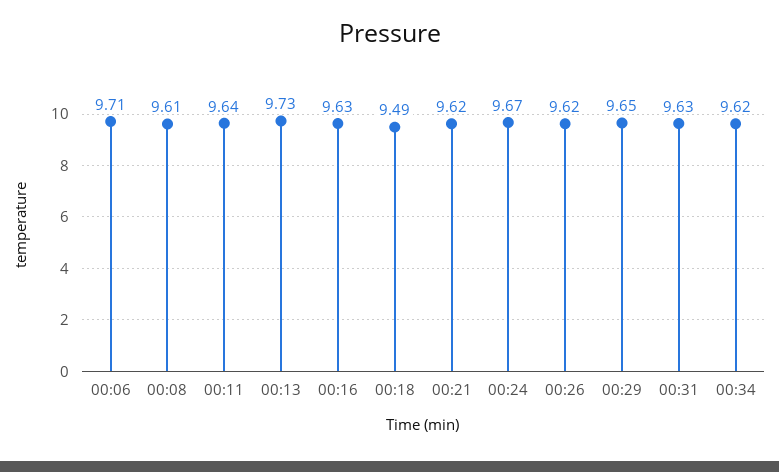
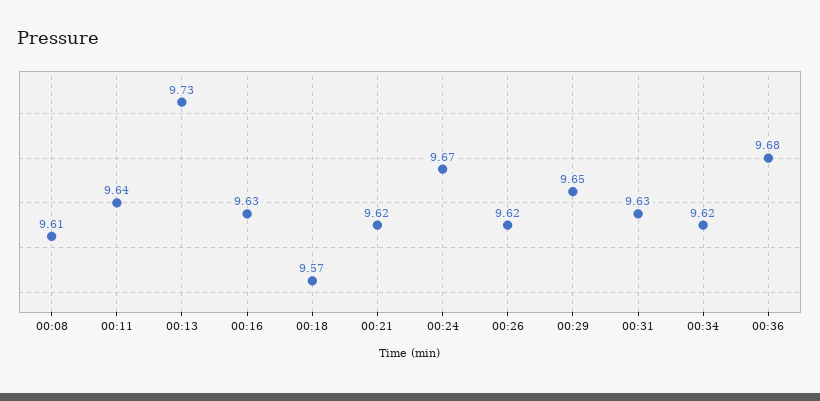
00:06: 9.71 -> none
00:18: 9.49 -> 9.57
00:36: none -> 9.68

